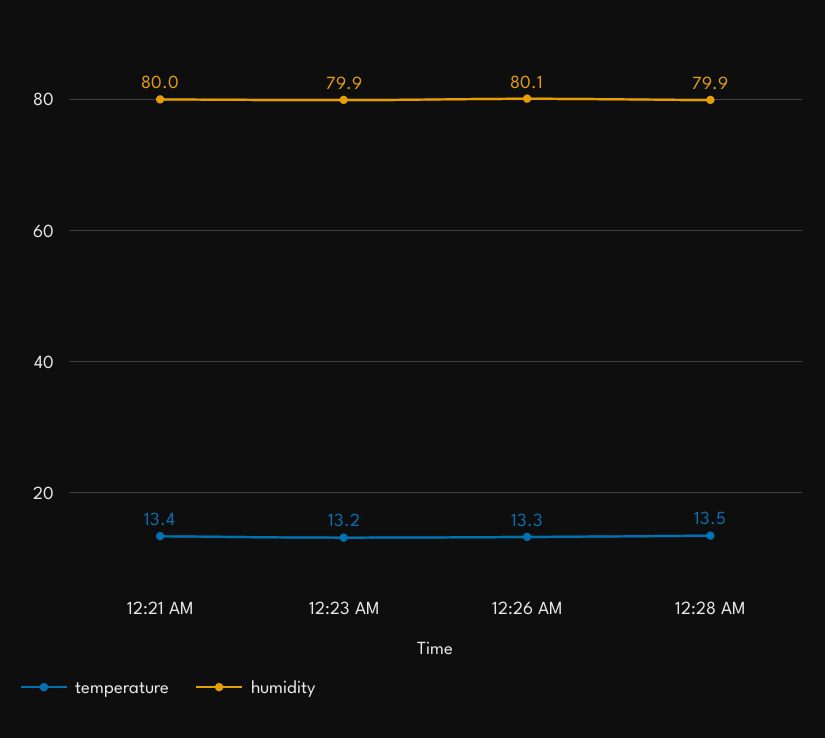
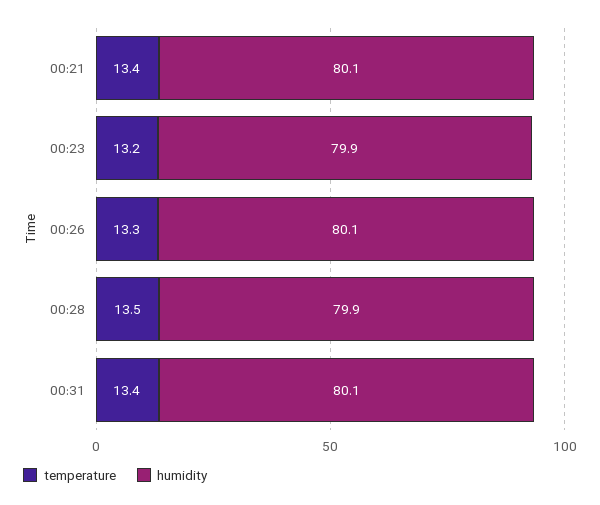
humidity, 12:21 AM: 80 -> 80.1
temperature, 00:31: none -> 13.4
humidity, 00:31: none -> 80.1

